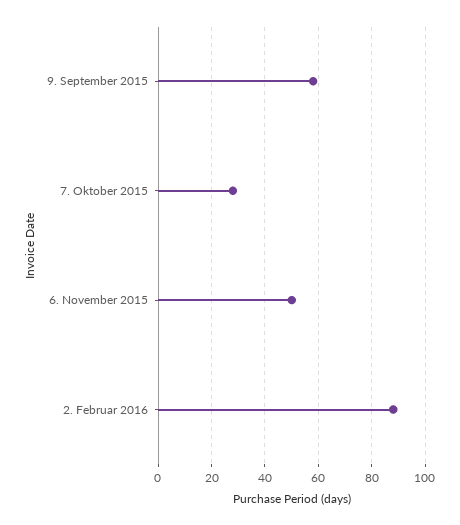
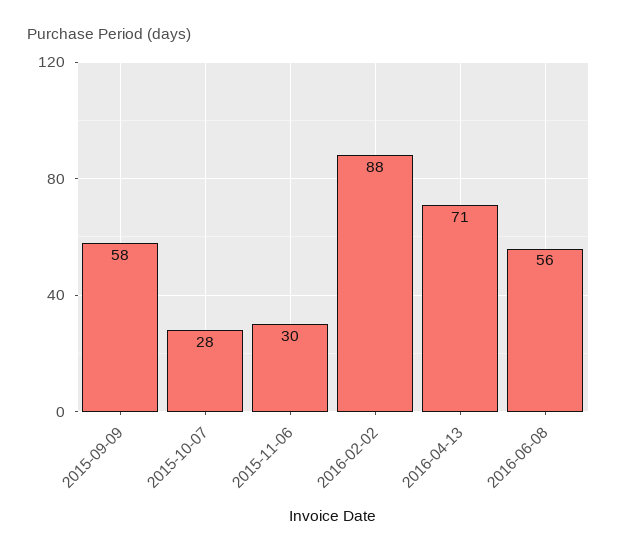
6. November 2015: 50 -> 30
2016-04-13: none -> 71
2016-06-08: none -> 56

